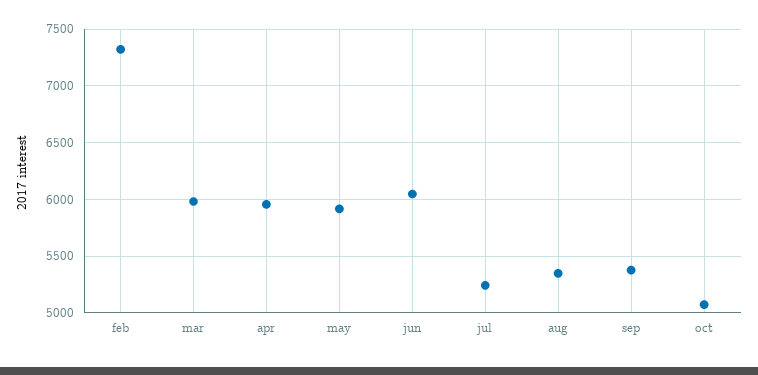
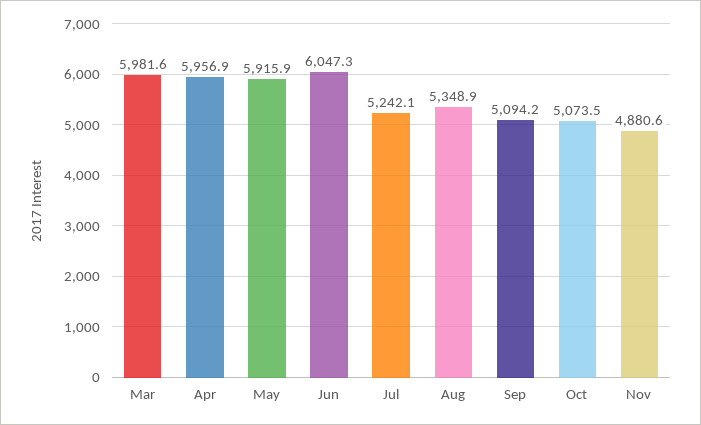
feb: 7300 -> none
sep: 5400 -> 5094.2
Nov: none -> 4880.6

